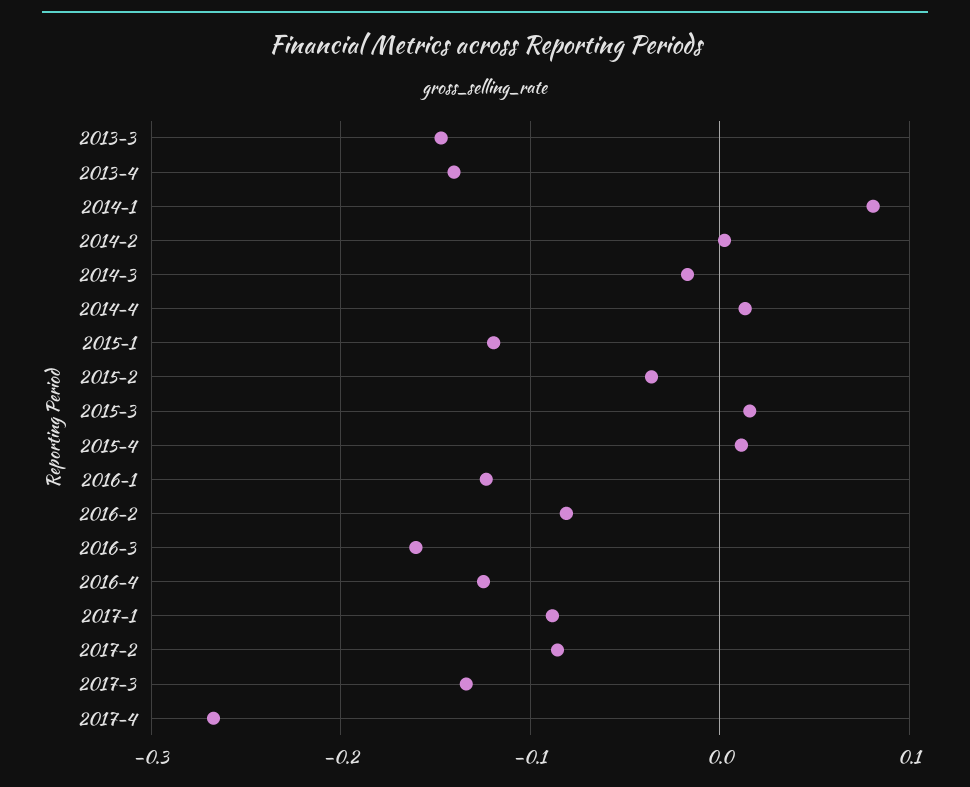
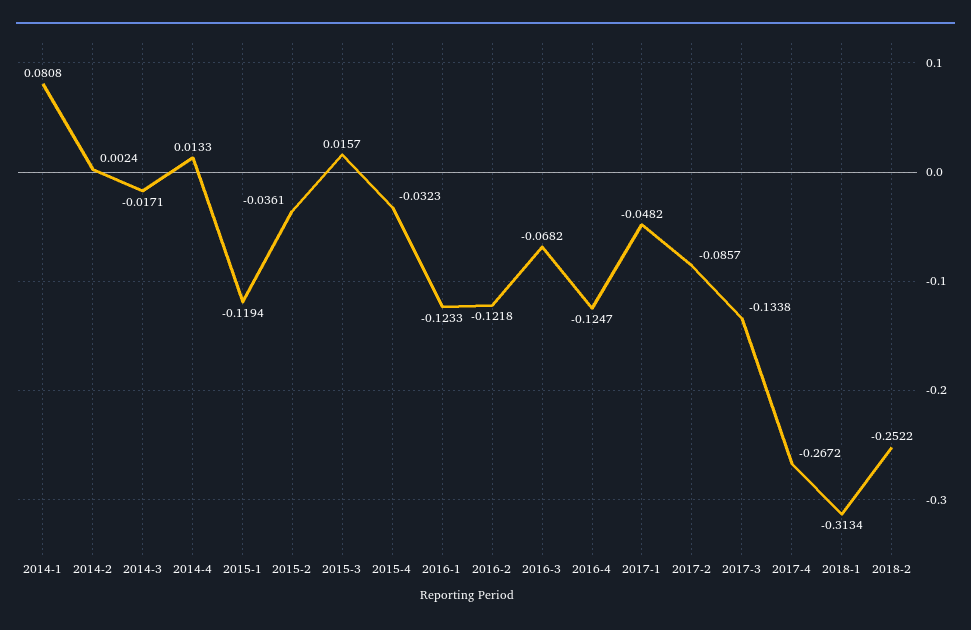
2013-3: -0.15 -> none
2013-4: -0.14 -> none
2015-4: 0.01 -> -0.0323
2016-2: -0.08 -> -0.1218
2016-3: -0.16 -> -0.0682
2017-1: -0.09 -> -0.0482
2018-1: none -> -0.3134
2018-2: none -> -0.2522

